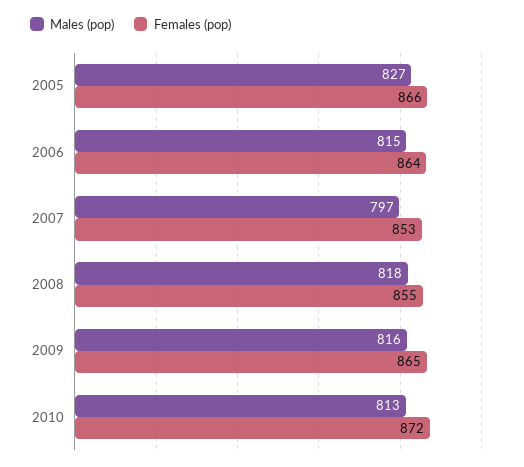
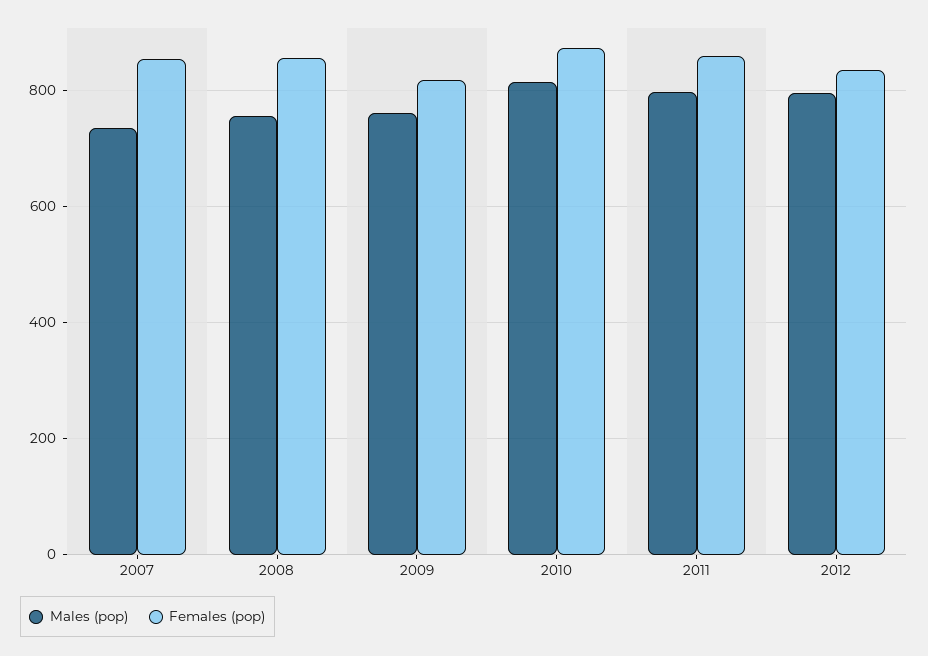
Males (pop), 2005: 827 -> none
Females (pop), 2005: 866 -> none
Males (pop), 2006: 815 -> none
Females (pop), 2006: 864 -> none
Males (pop), 2007: 797 -> 740
Males (pop), 2008: 818 -> 760
Males (pop), 2009: 816 -> 760
Females (pop), 2009: 865 -> 820
Males (pop), 2011: none -> 800
Females (pop), 2011: none -> 860
Males (pop), 2012: none -> 800
Females (pop), 2012: none -> 840

